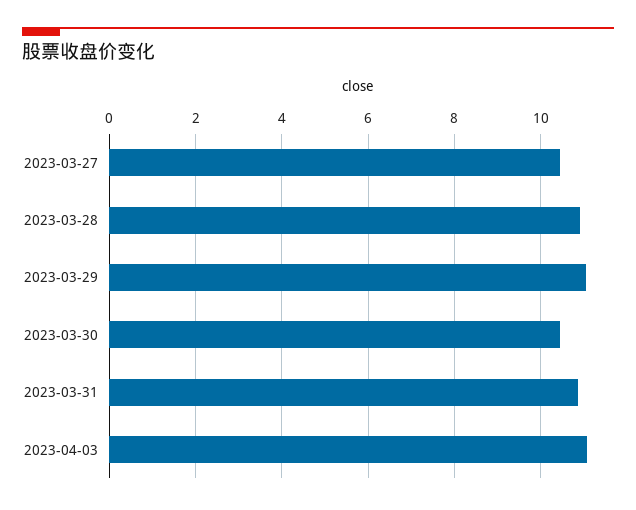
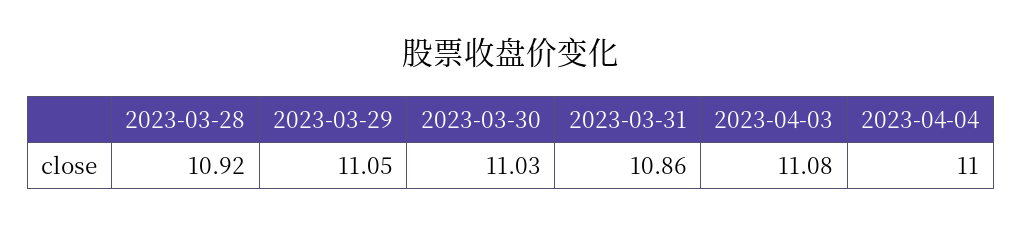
2023-03-27: 10.4 -> none
2023-03-30: 10.4 -> 11.03
2023-04-04: none -> 11

